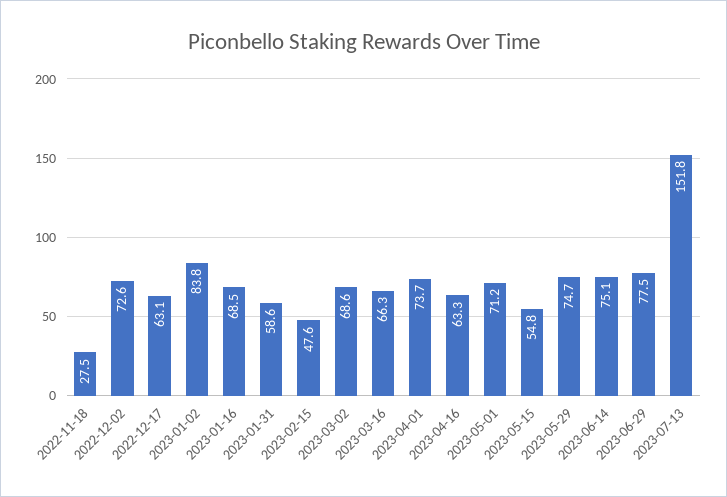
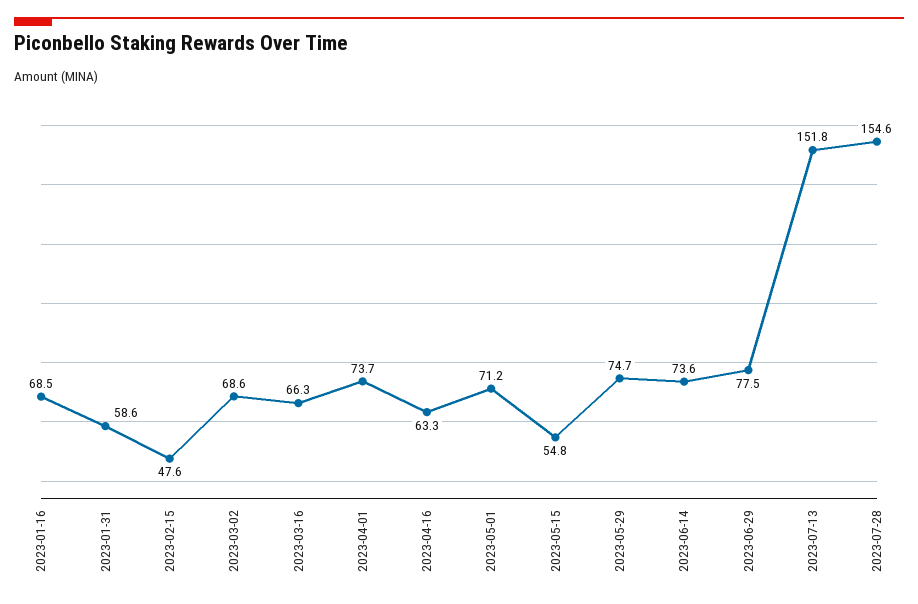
2022-11-18: 27.5 -> none
2022-12-02: 72.6 -> none
2022-12-17: 63.1 -> none
2023-01-02: 83.8 -> none
2023-06-14: 75.1 -> 73.6
2023-07-28: none -> 154.6

